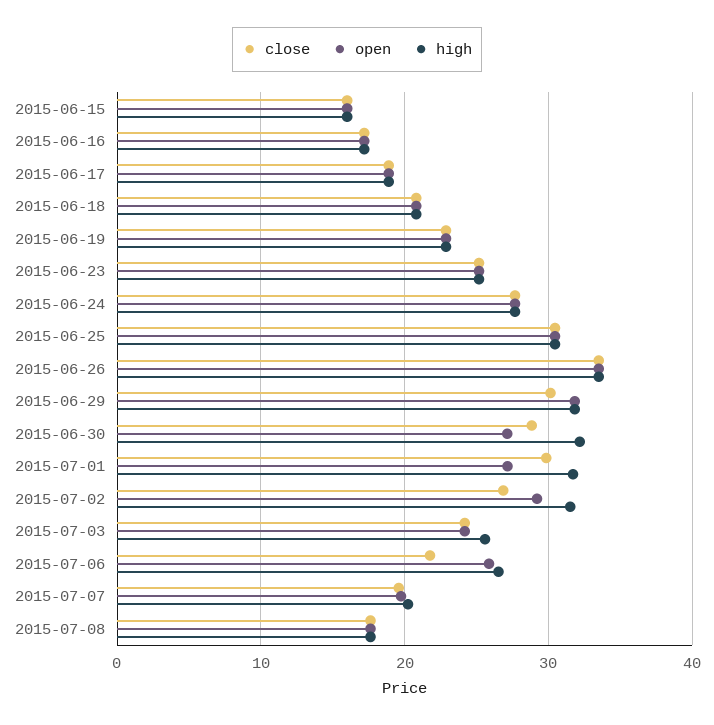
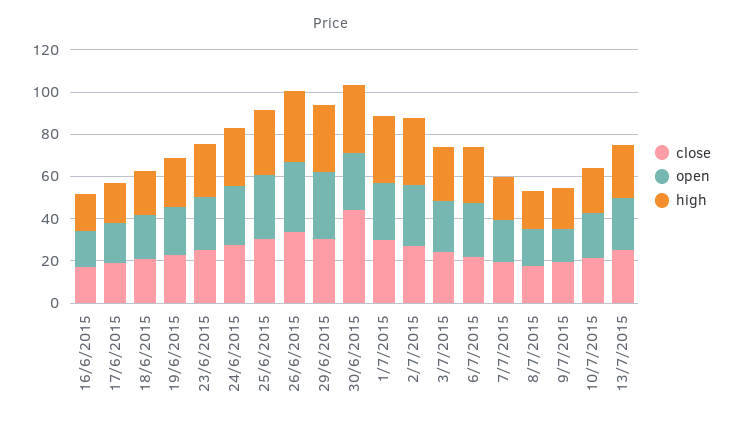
close, 2015-06-15: 16 -> none
open, 2015-06-15: 16 -> none
high, 2015-06-15: 16 -> none
close, 2015-06-30: 29 -> 45
close, 9/7/2015: none -> 20
open, 9/7/2015: none -> 15
high, 9/7/2015: none -> 20
close, 10/7/2015: none -> 20
open, 10/7/2015: none -> 20
high, 10/7/2015: none -> 20
close, 13/7/2015: none -> 25
open, 13/7/2015: none -> 25
high, 13/7/2015: none -> 25

